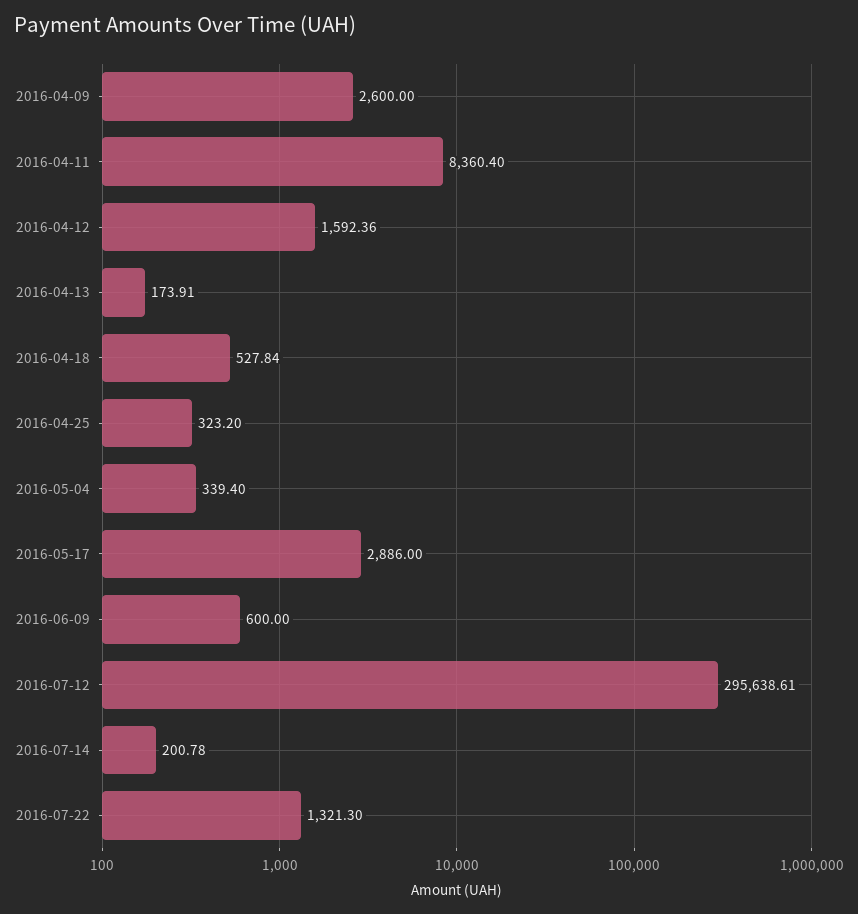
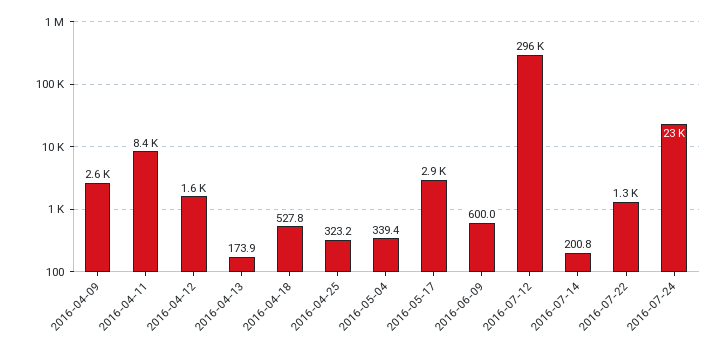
2016-07-24: none -> 23000

